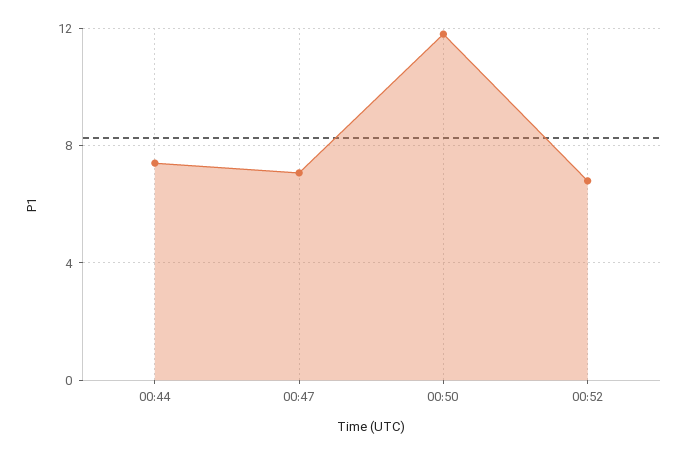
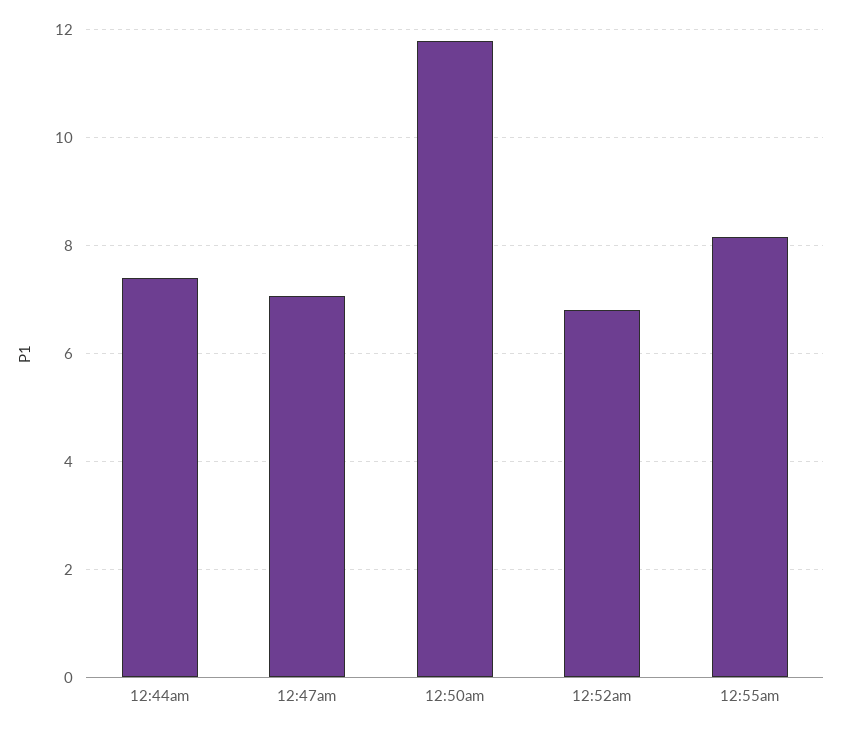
12:55am: none -> 8.2

